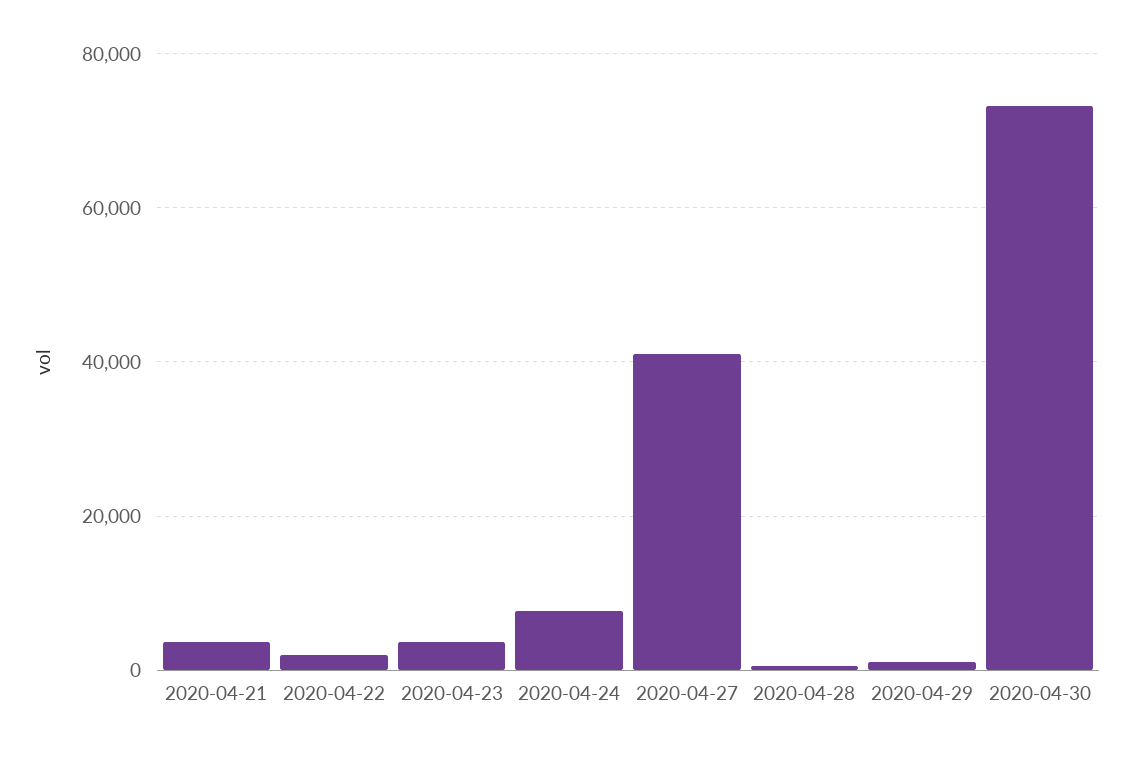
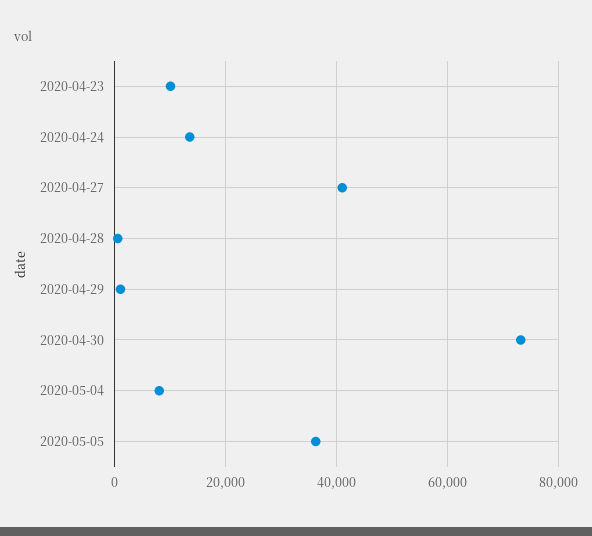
2020-04-21: 4000 -> none
2020-04-22: 2000 -> none
2020-04-23: 4000 -> 10000
2020-04-24: 8000 -> 14000
2020-05-04: none -> 8000
2020-05-05: none -> 36000

